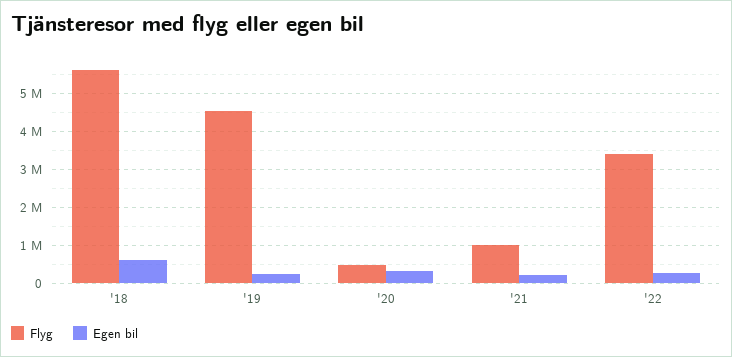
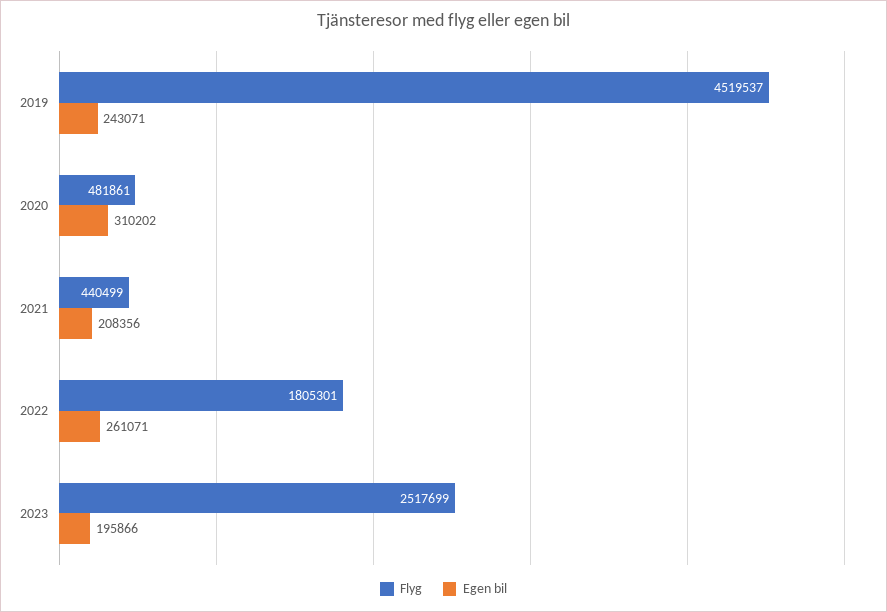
Flyg, '18: 5600000 -> none
Egen bil, '18: 600000 -> none
Flyg, '21: 1000000 -> 440499
Flyg, '22: 3400000 -> 1805301
Flyg, 2023: none -> 2517699
Egen bil, 2023: none -> 195866

